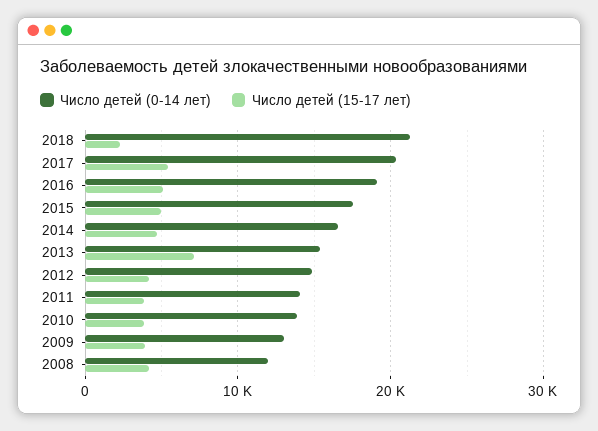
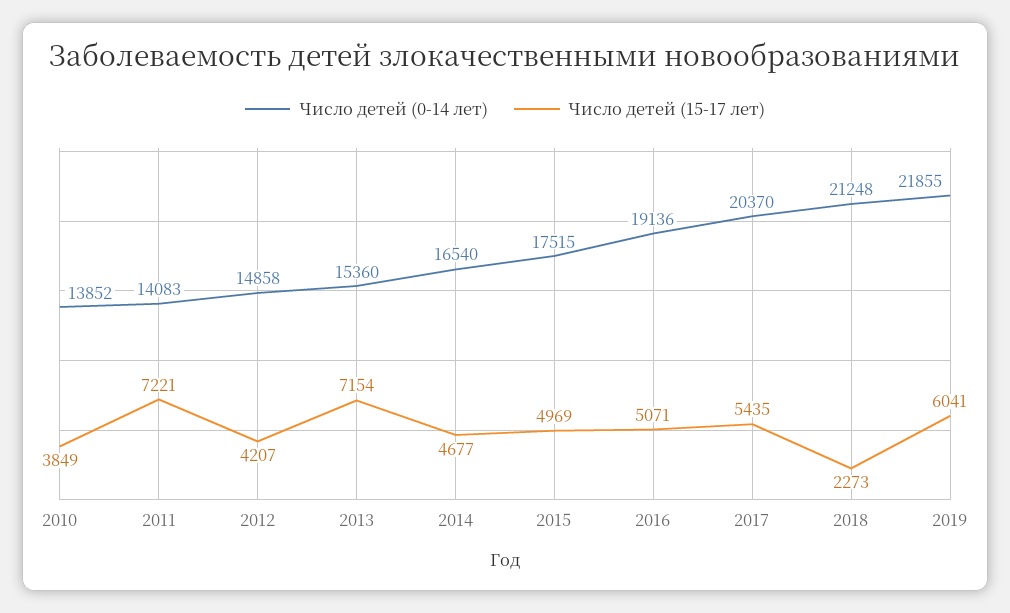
Число детей (15-17 лет), 2011: 4000 -> 7221
Число детей (0-14 лет), 2009: 13000 -> none
Число детей (15-17 лет), 2009: 4000 -> none
Число детей (0-14 лет), 2008: 12000 -> none
Число детей (15-17 лет), 2008: 4000 -> none
Число детей (0-14 лет), 2019: none -> 21855
Число детей (15-17 лет), 2019: none -> 6041

